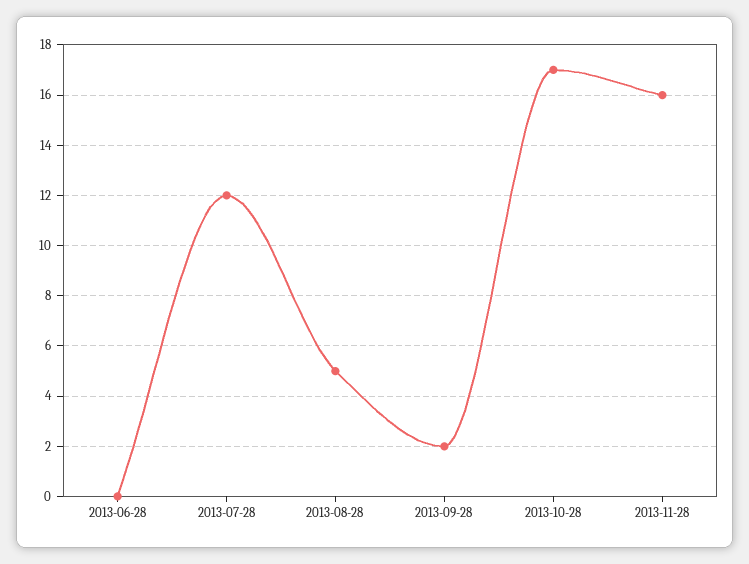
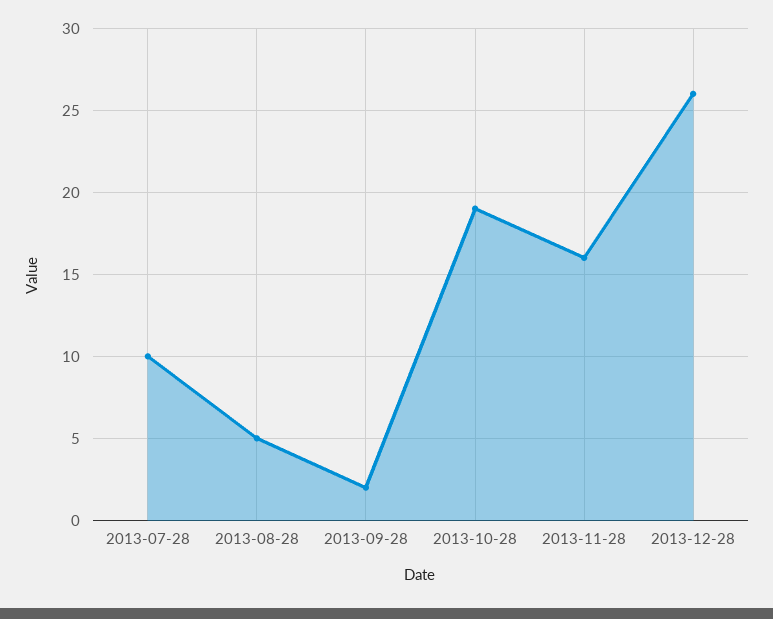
2013-06-28: 0 -> none
2013-07-28: 12 -> 10
2013-10-28: 17 -> 19
2013-12-28: none -> 26

